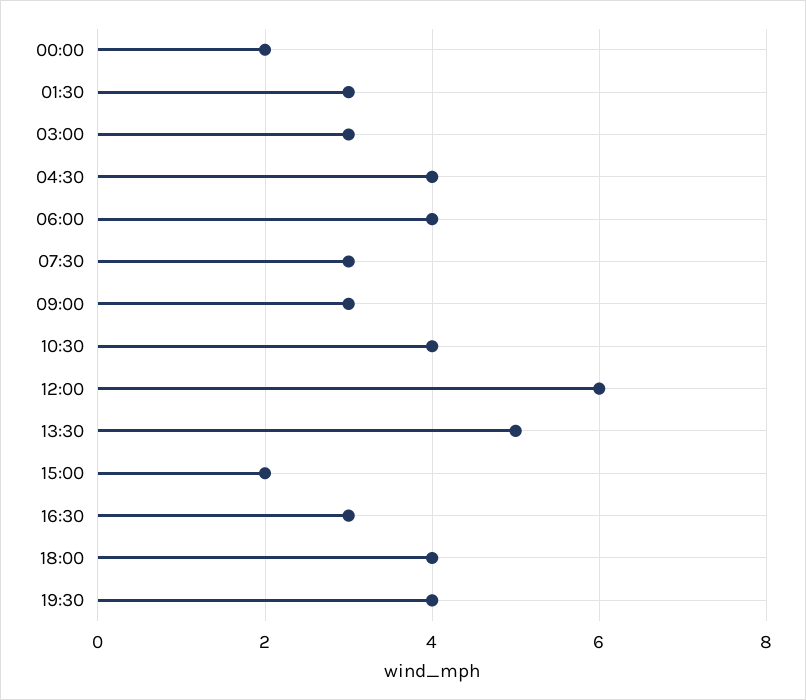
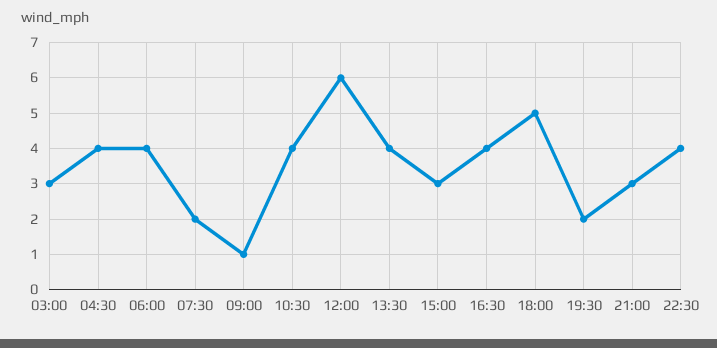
00:00: 2 -> none
01:30: 3 -> none
07:30: 3 -> 2
09:00: 3 -> 1
13:30: 5 -> 4
15:00: 2 -> 3
16:30: 3 -> 4
18:00: 4 -> 5
19:30: 4 -> 2
21:00: none -> 3
22:30: none -> 4

